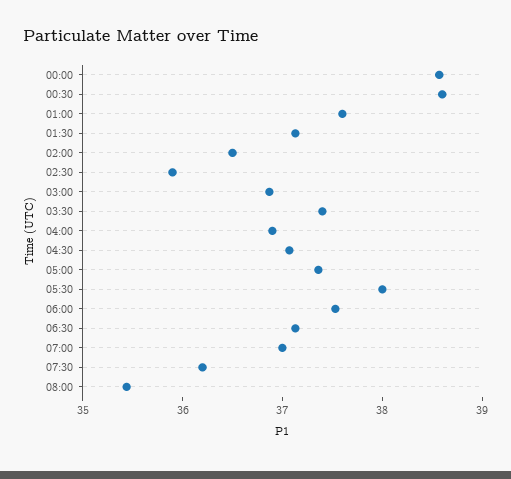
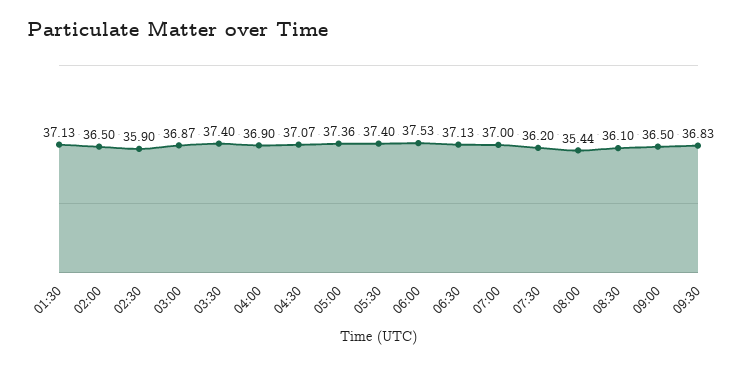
00:00: 38.6 -> none
00:30: 38.6 -> none
01:00: 37.6 -> none
05:30: 38 -> 37.4
08:30: none -> 36.1
09:00: none -> 36.5
09:30: none -> 36.83

